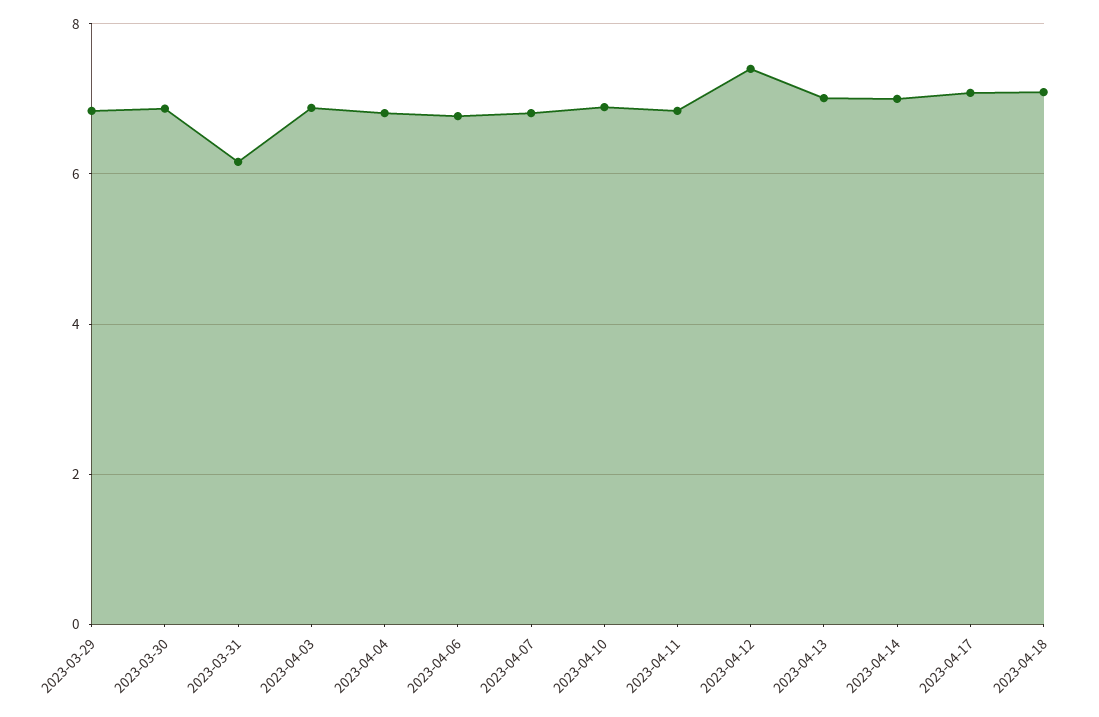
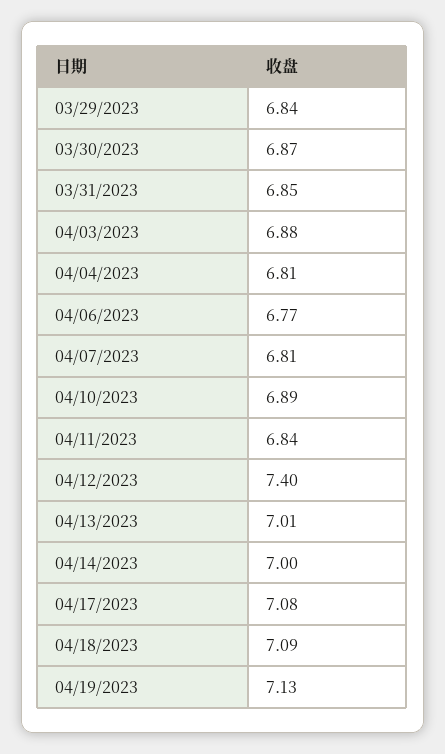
2023-03-31: 6.2 -> 6.85
04/19/2023: none -> 7.13

